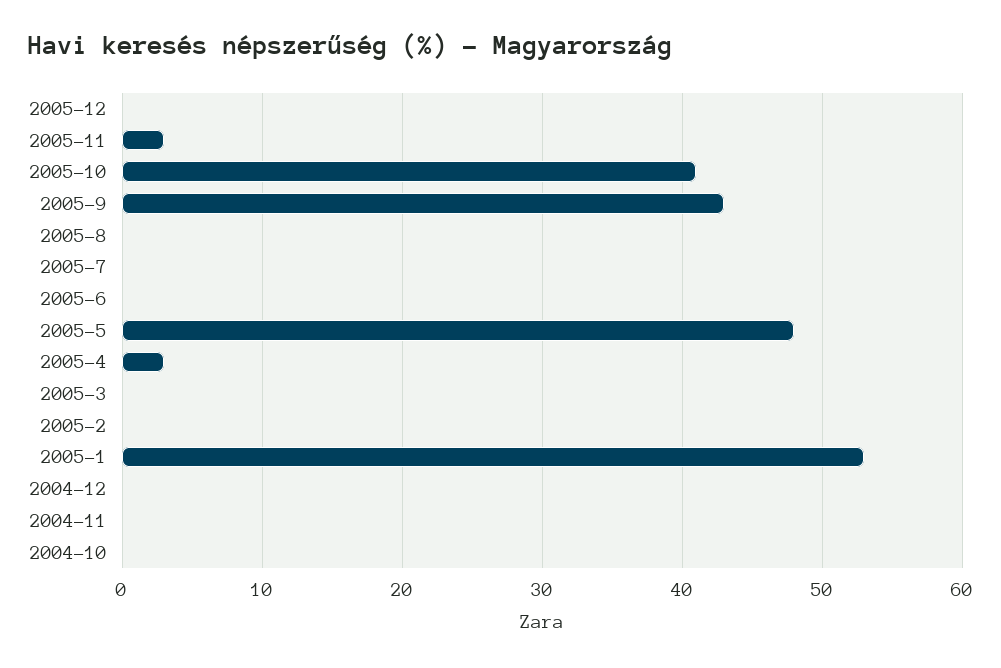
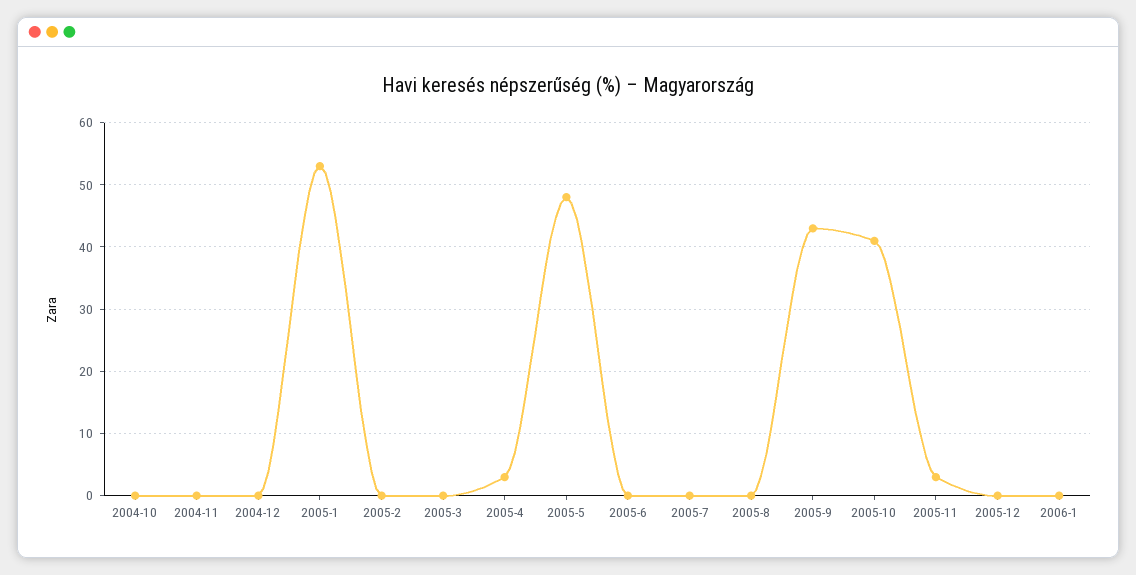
2006-1: none -> 0

